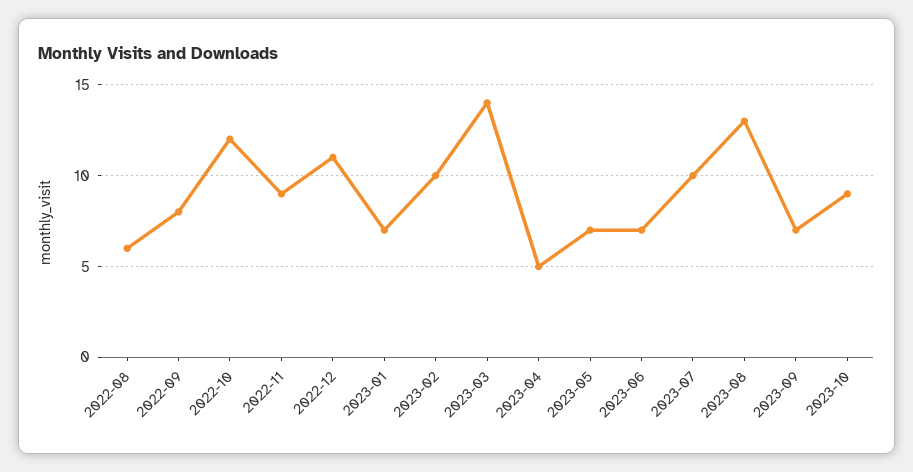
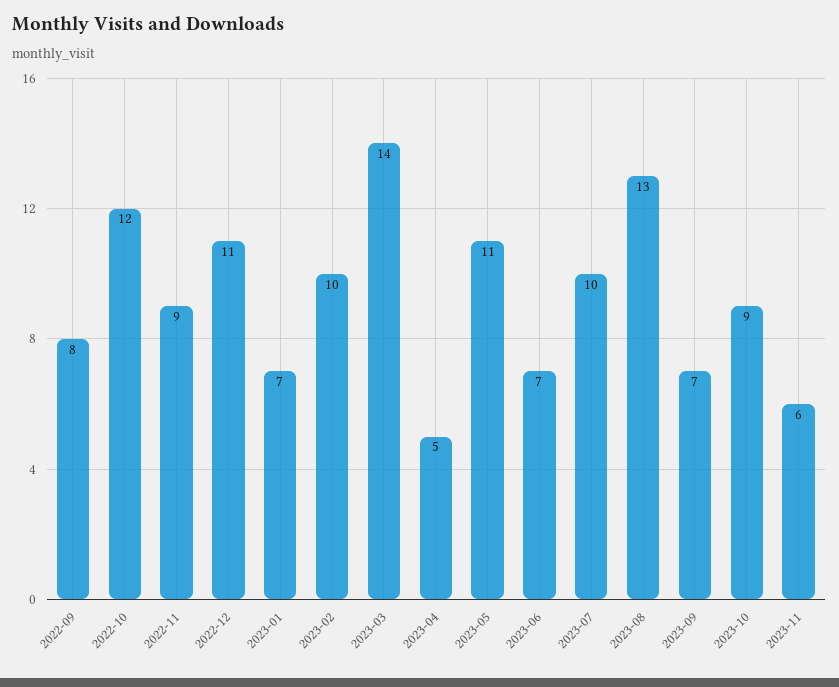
2022-08: 6 -> none
2023-05: 7 -> 11
2023-11: none -> 6

